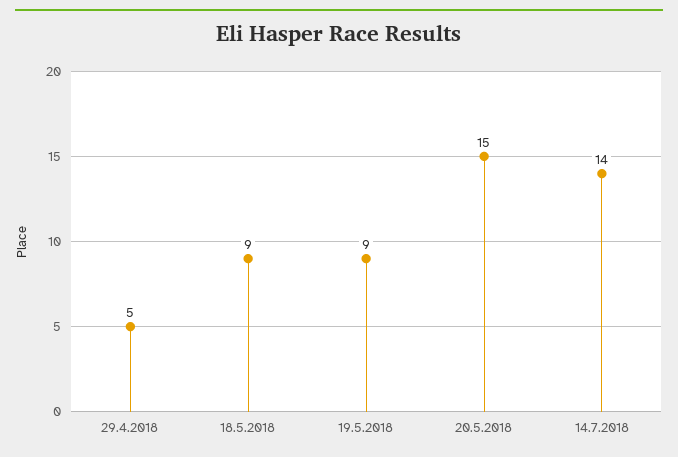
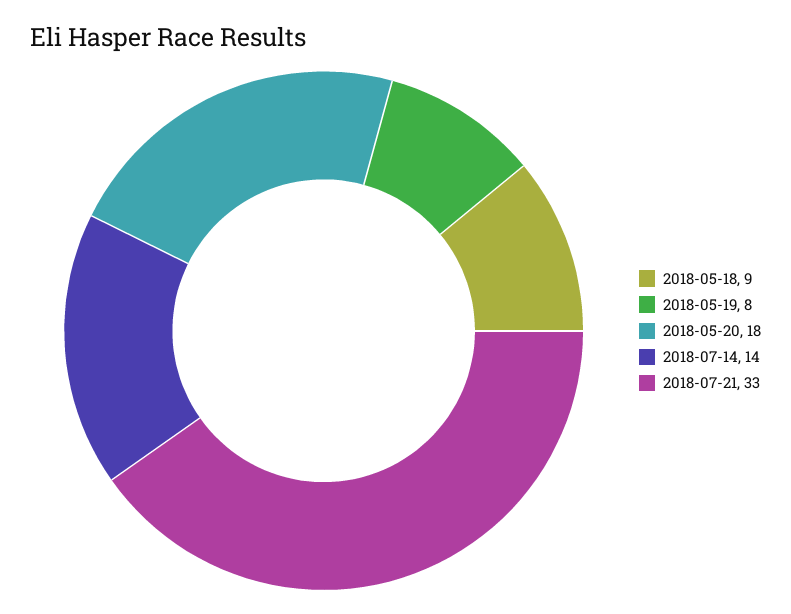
29.4.2018: 5 -> none
19.5.2018: 9 -> 8
20.5.2018: 15 -> 18
2018-07-21: none -> 33

